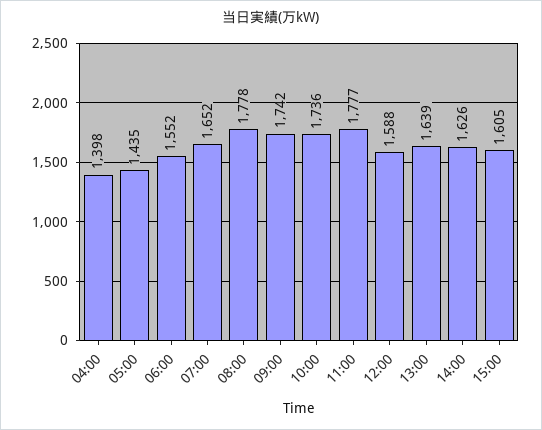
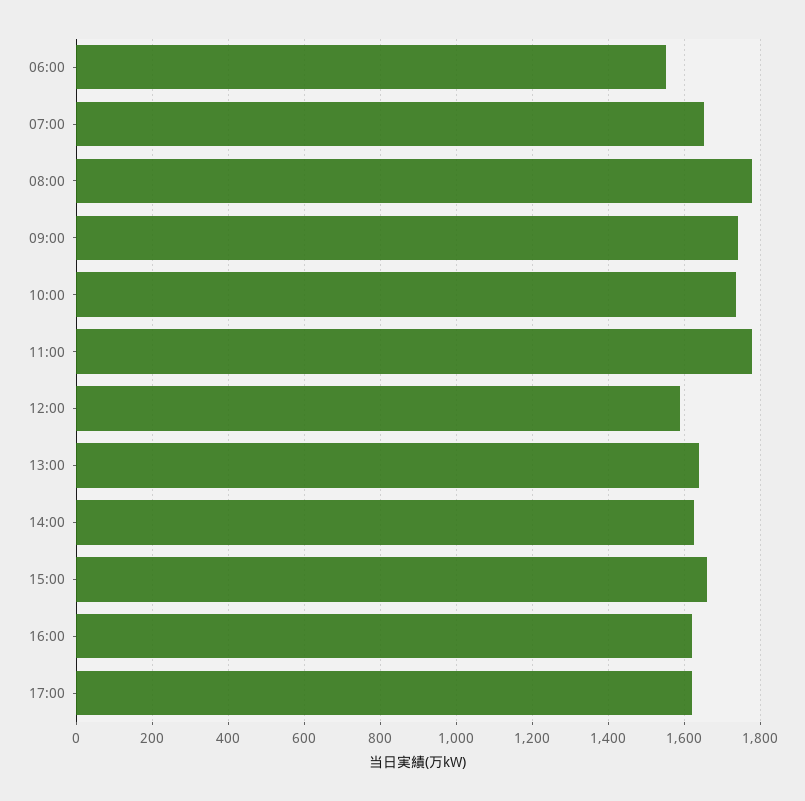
04:00: 1398 -> none
05:00: 1435 -> none
15:00: 1605 -> 1660
16:00: none -> 1620
17:00: none -> 1620

